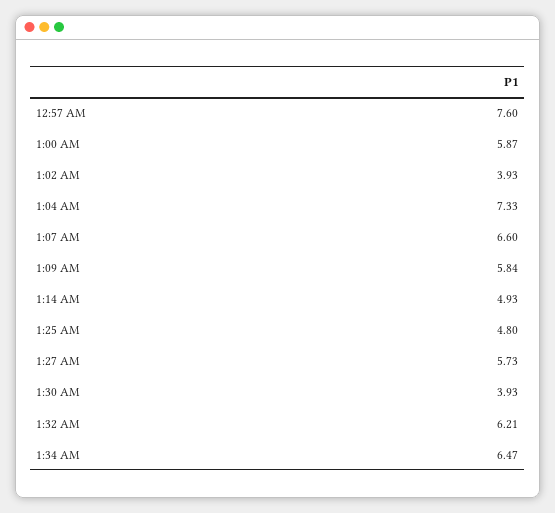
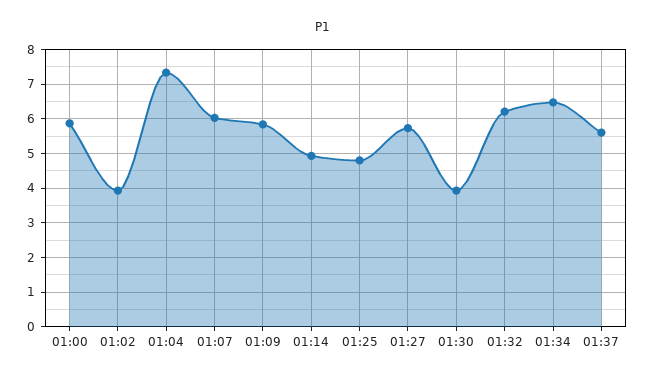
12:57 AM: 7.6 -> none
1:07 AM: 6.6 -> 6
01:37: none -> 5.6

